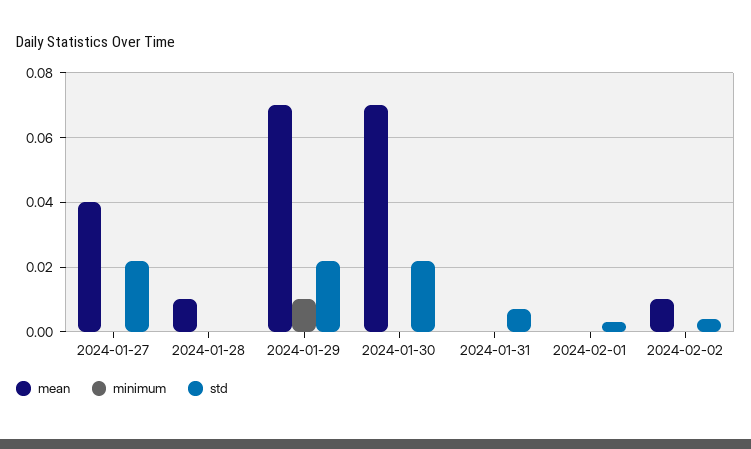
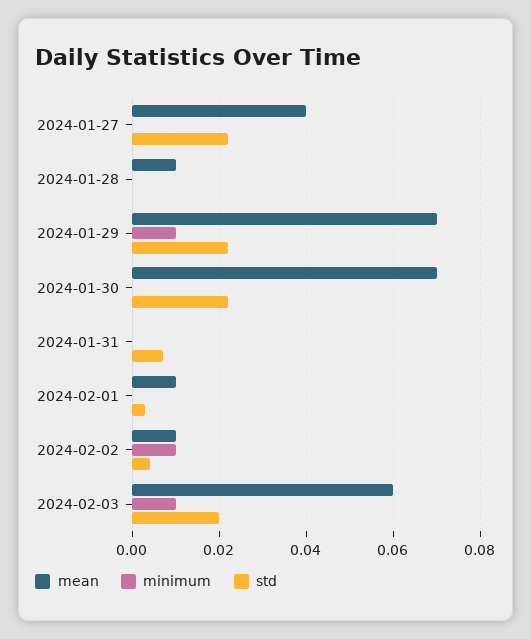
mean, 2024-02-01: 0 -> 0.01
minimum, 2024-02-02: 0 -> 0.01
mean, 2024-02-03: none -> 0.06
minimum, 2024-02-03: none -> 0.01
std, 2024-02-03: none -> 0.02

